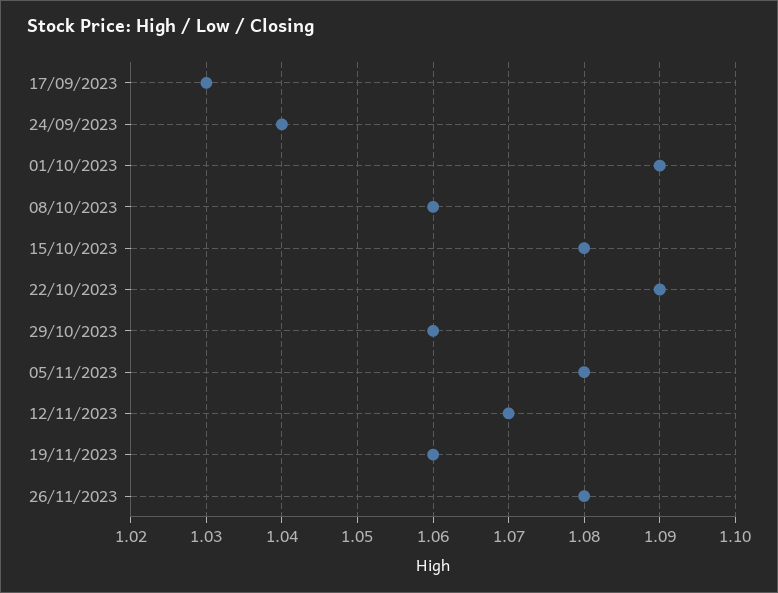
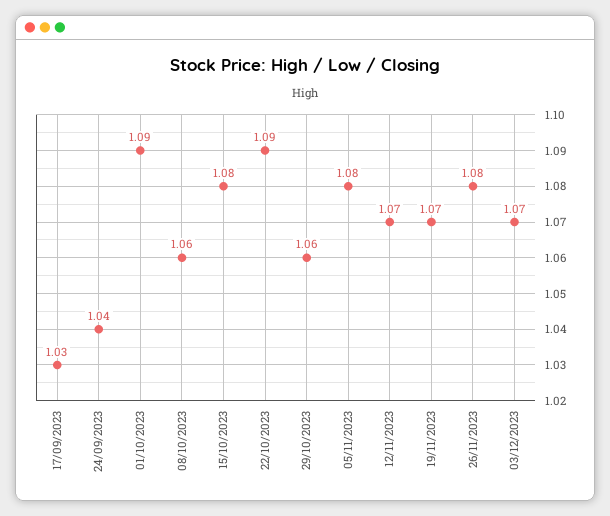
19/11/2023: 1.06 -> 1.07
03/12/2023: none -> 1.07

